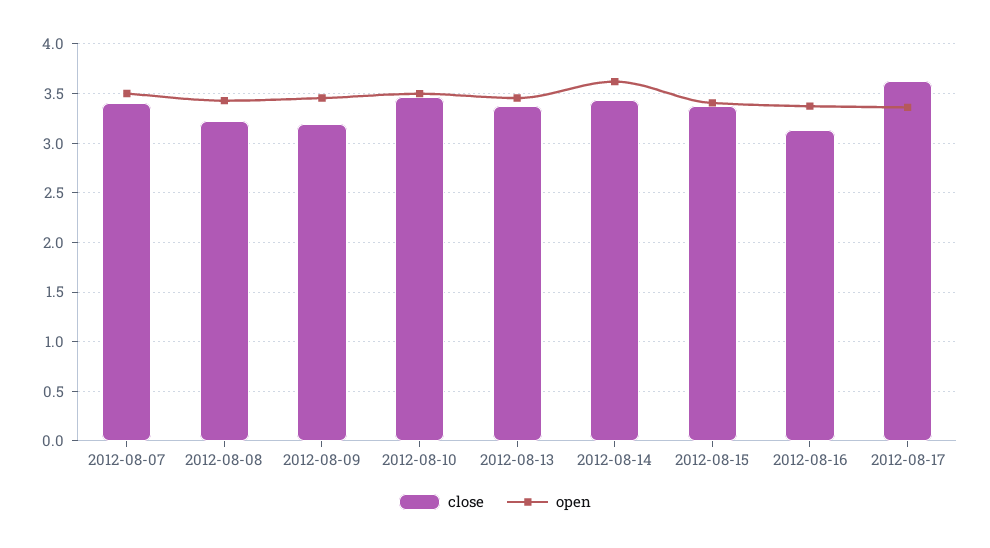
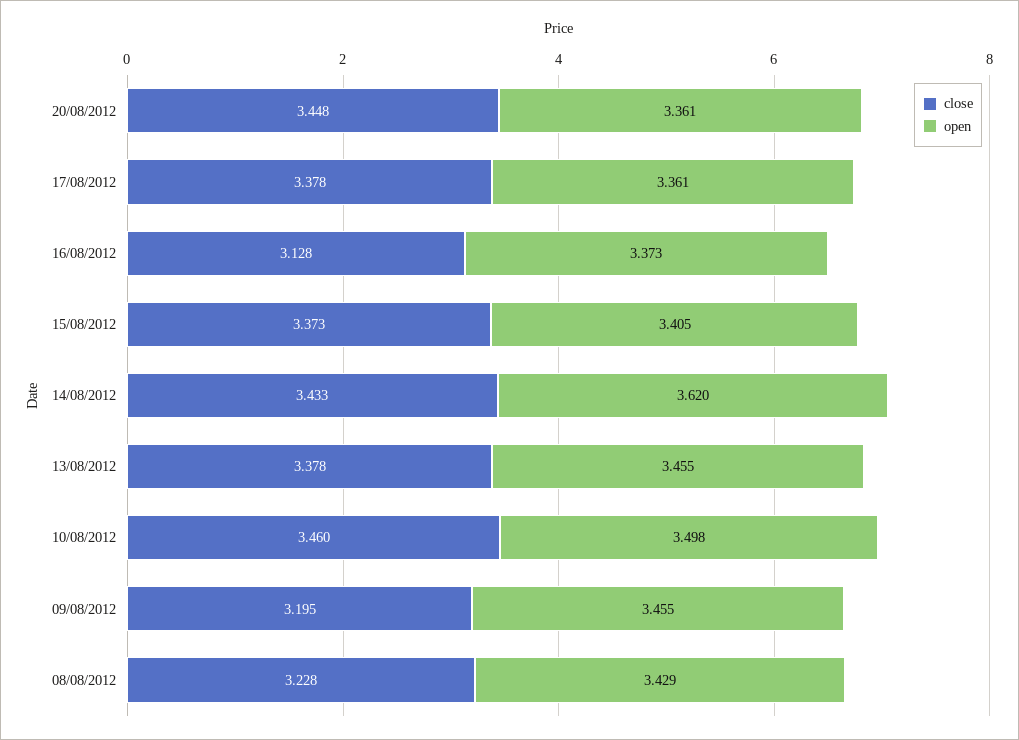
close, 2012-08-07: 3.4 -> none
open, 2012-08-07: 3.5 -> none
close, 2012-08-17: 3.6 -> 3.378
close, 20/08/2012: none -> 3.448
open, 20/08/2012: none -> 3.361

